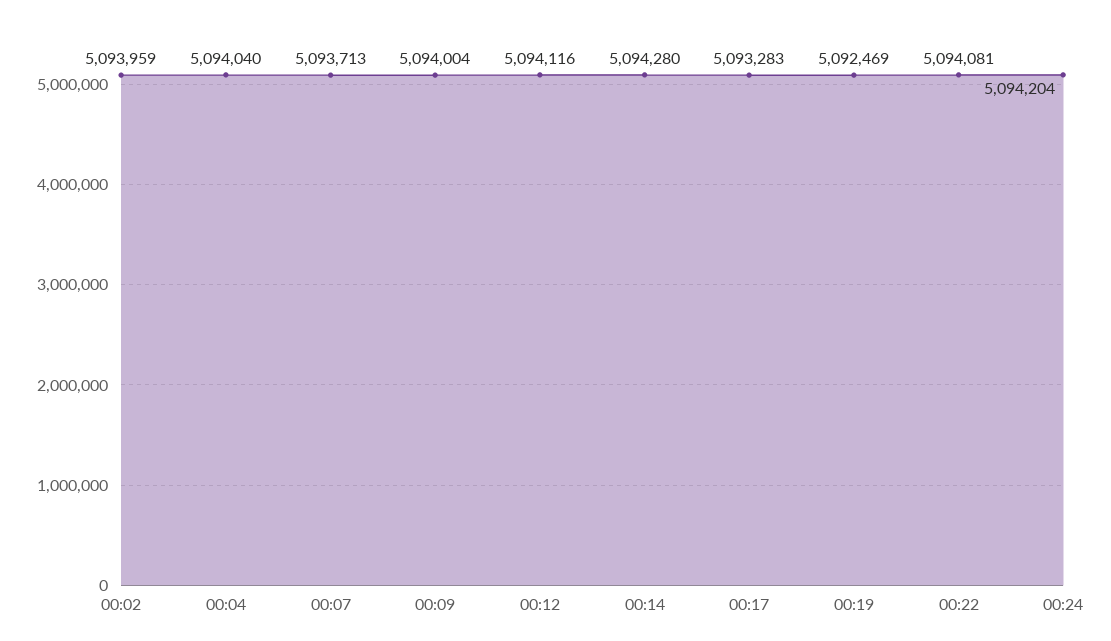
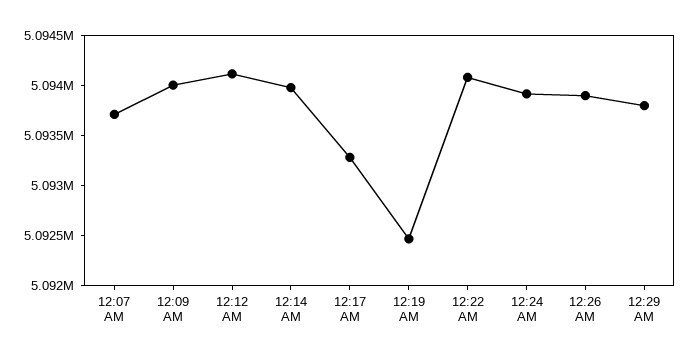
00:02: 5093959 -> none
00:04: 5094040 -> none
00:14: 5094280 -> 5094000
00:24: 5094204 -> 5093900
12:26 AM: none -> 5093900
12:29 AM: none -> 5093800

